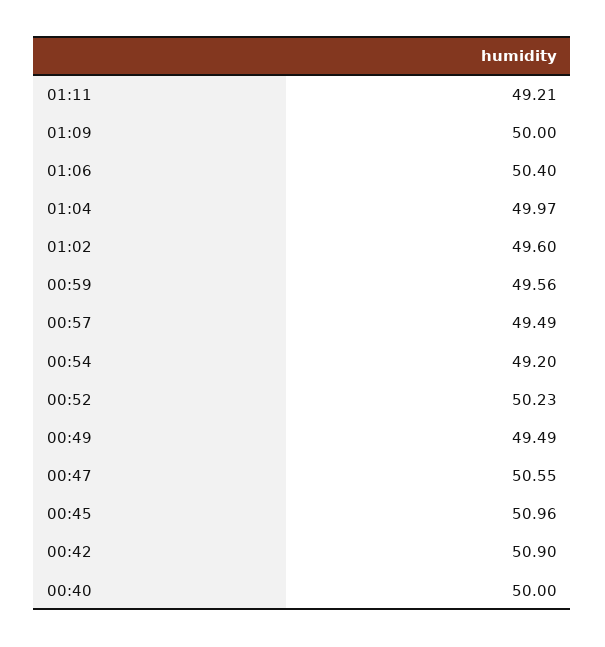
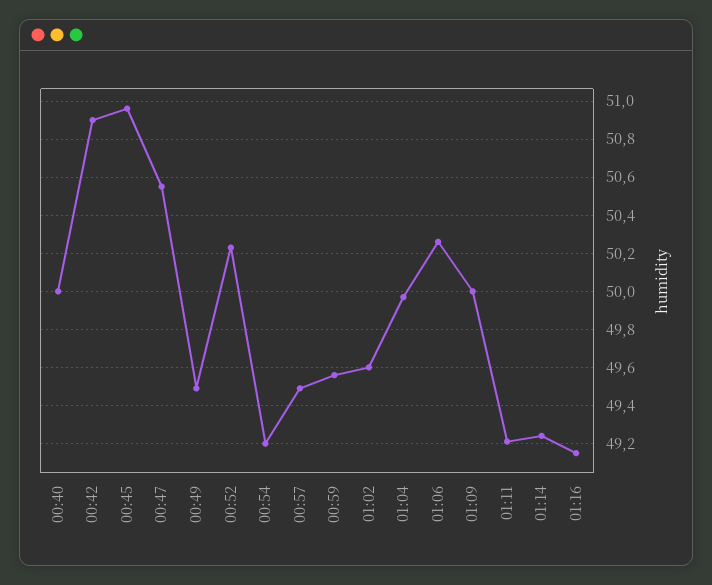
01:06: 50.4 -> 50.25
01:14: none -> 49.25
01:16: none -> 49.15

